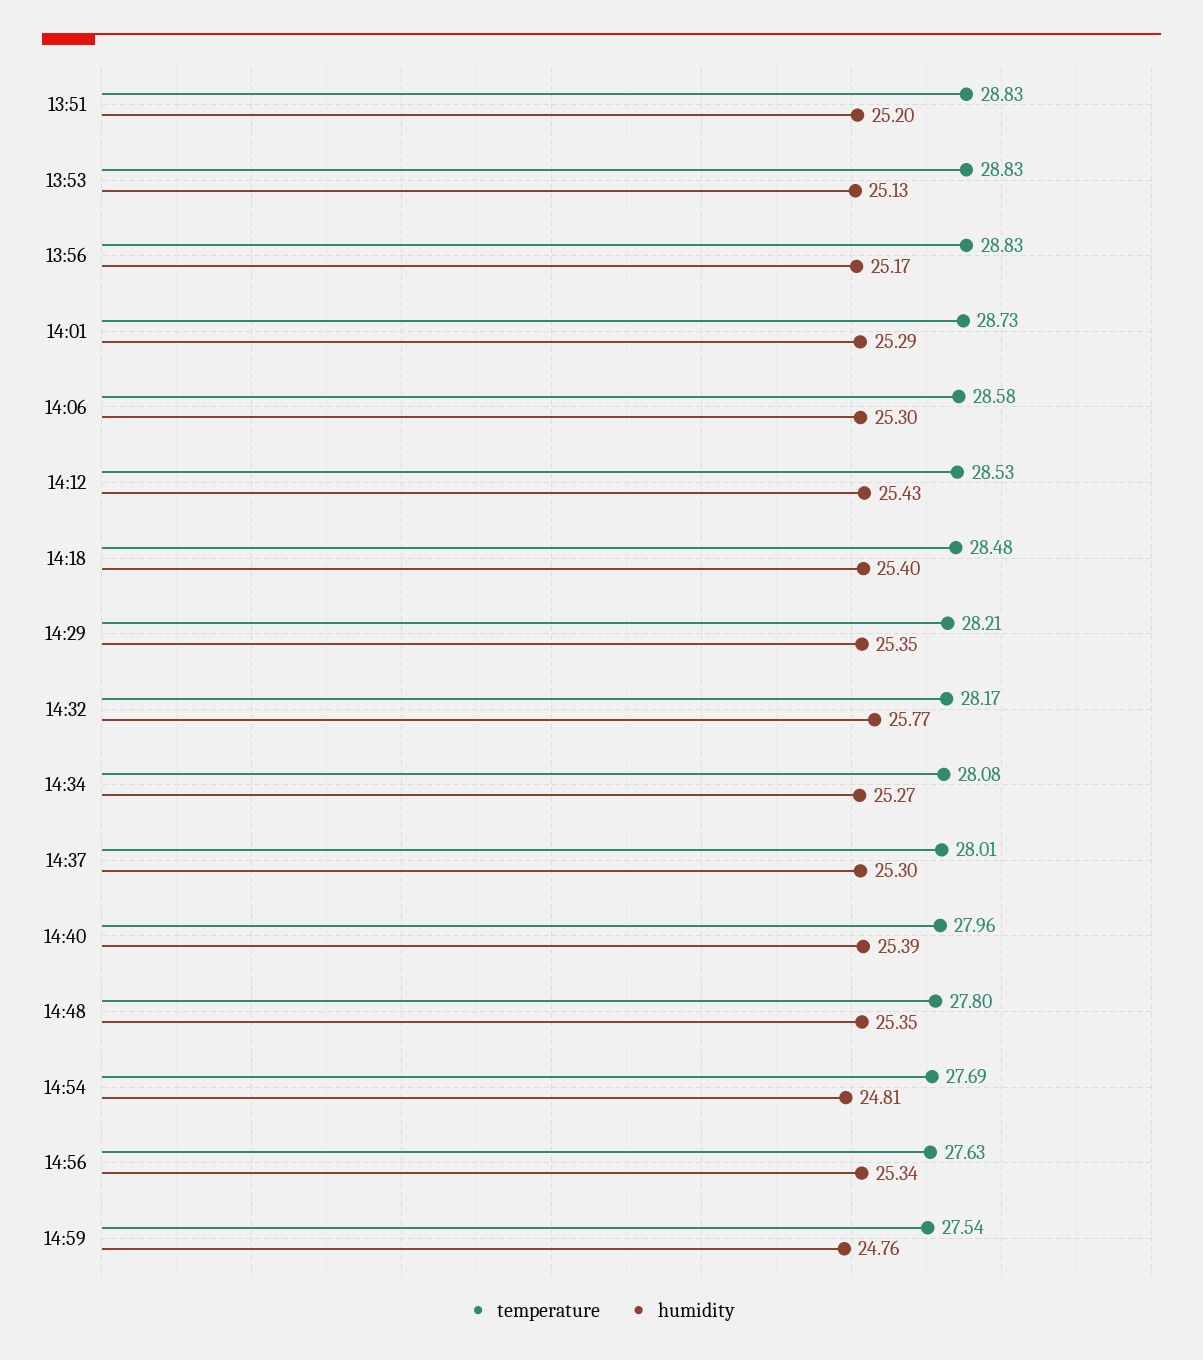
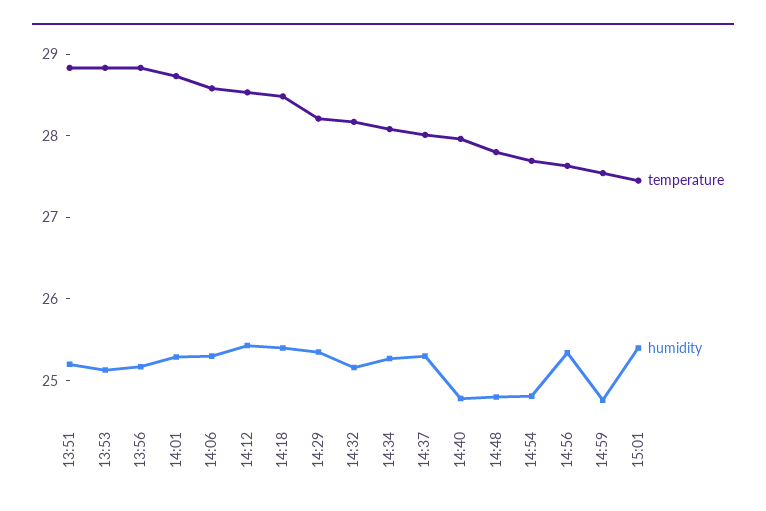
humidity, 14:32: 25.77 -> 25.2
humidity, 14:40: 25.39 -> 24.8
humidity, 14:48: 25.35 -> 24.8
temperature, 15:01: none -> 27.4
humidity, 15:01: none -> 25.4

